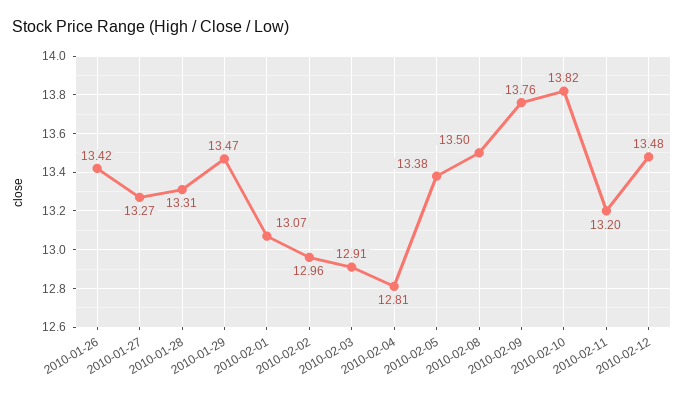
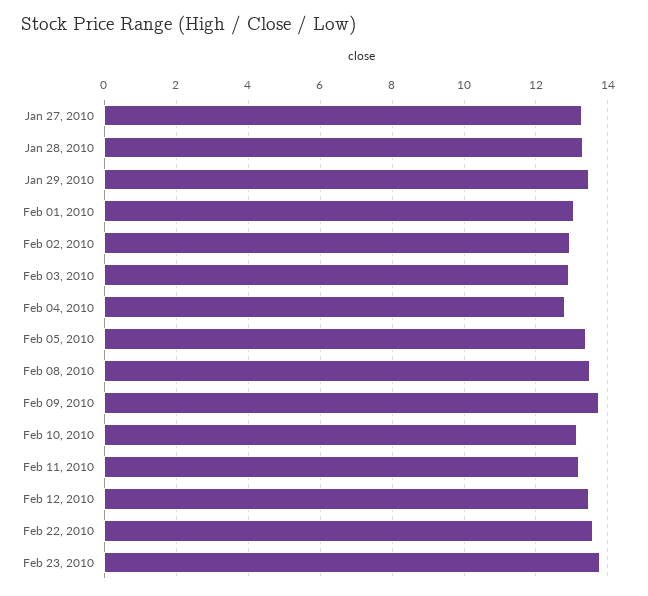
2010-01-26: 13.42 -> none
2010-02-10: 13.82 -> 13.2
Feb 22, 2010: none -> 13.6
Feb 23, 2010: none -> 13.8

